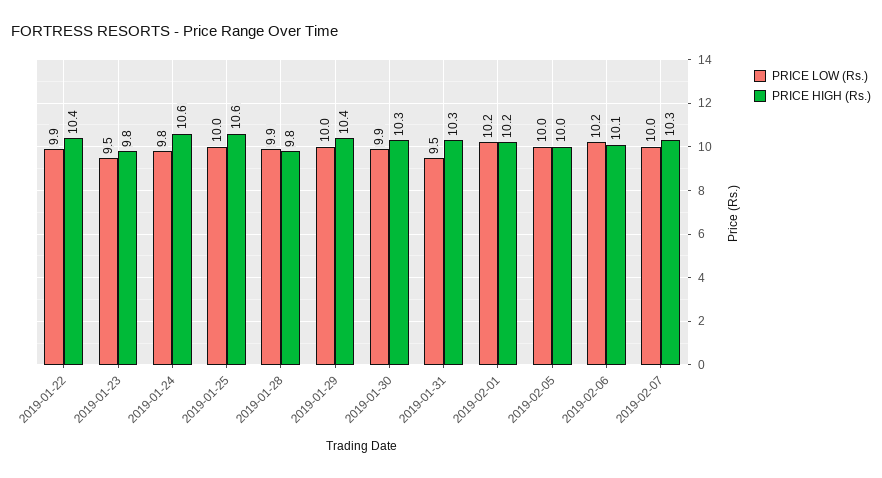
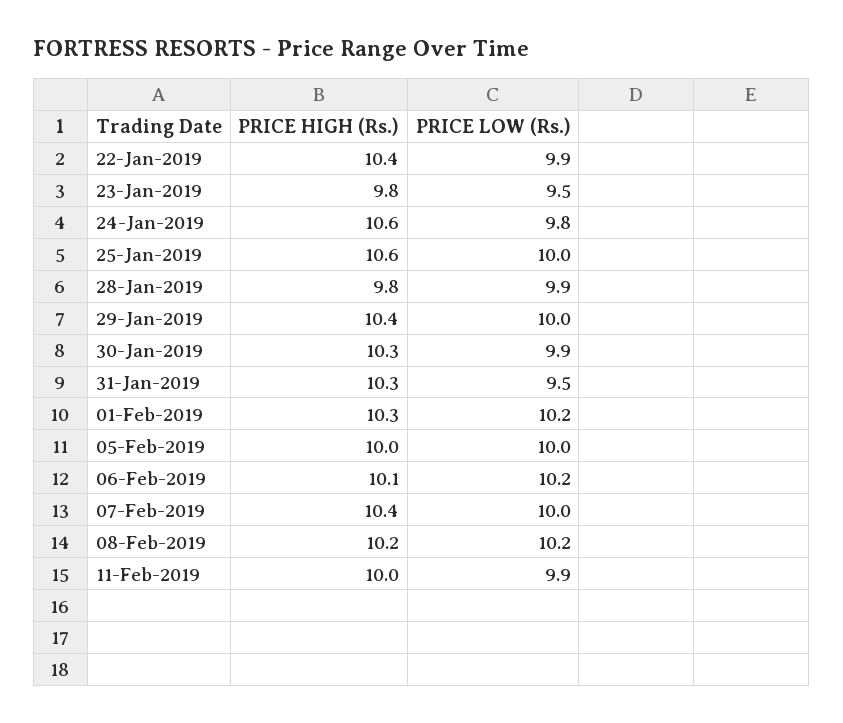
PRICE HIGH (Rs.), 2019-02-01: 10.2 -> 10.3
PRICE HIGH (Rs.), 2019-02-07: 10.3 -> 10.4
PRICE HIGH (Rs.), 08-Feb-2019: none -> 10.2
PRICE LOW (Rs.), 08-Feb-2019: none -> 10.2
PRICE HIGH (Rs.), 11-Feb-2019: none -> 10
PRICE LOW (Rs.), 11-Feb-2019: none -> 9.9

